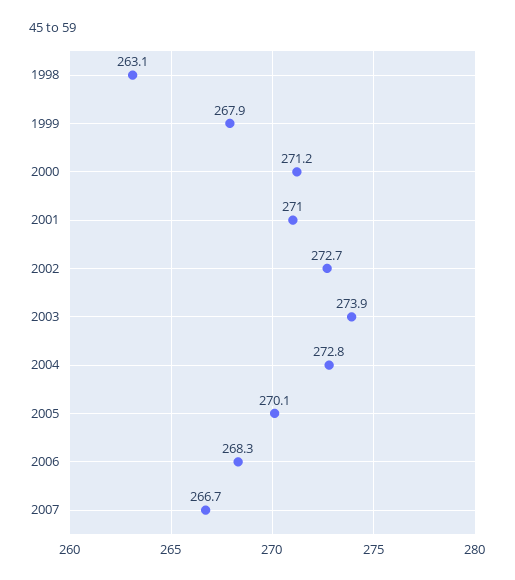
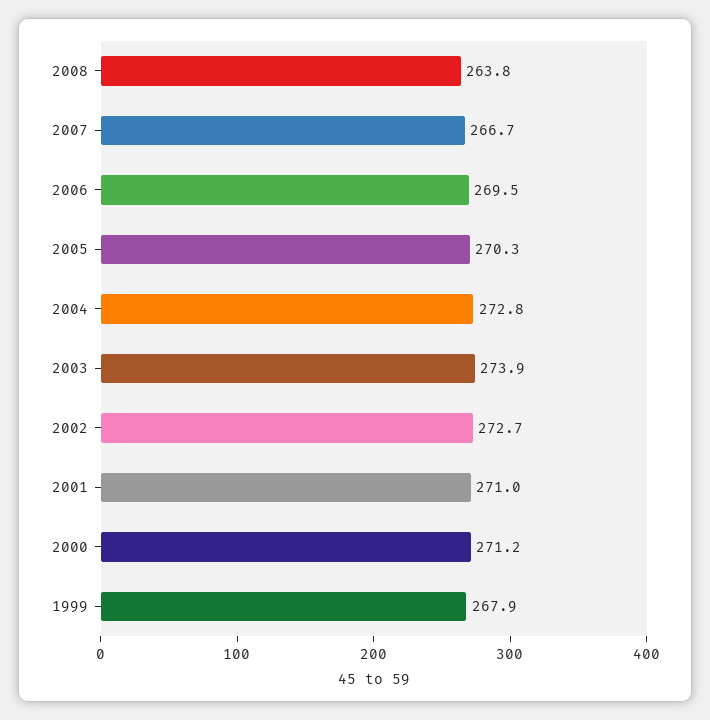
1998: 263.1 -> none
2005: 270.1 -> 270.3
2006: 268.3 -> 269.5
2008: none -> 263.8

